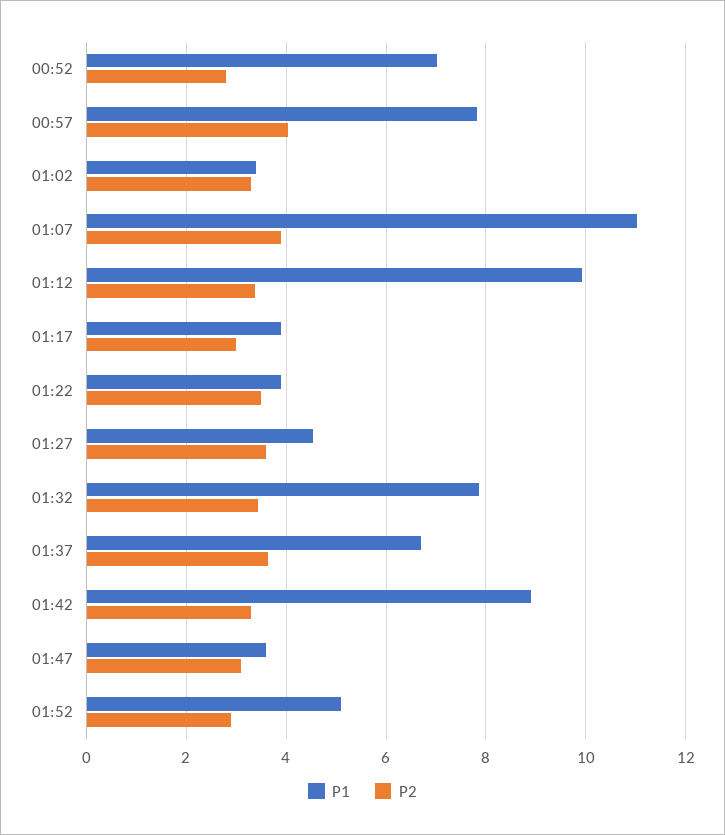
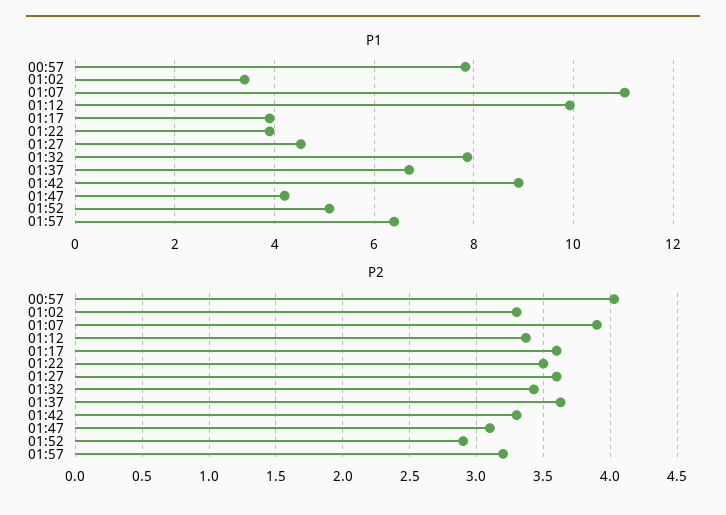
P1, 00:52: 7 -> none
P2, 00:52: 2.8 -> none
P2, 01:17: 3 -> 3.6
P1, 01:47: 3.6 -> 4.2
P1, 01:57: none -> 6.4
P2, 01:57: none -> 3.2

